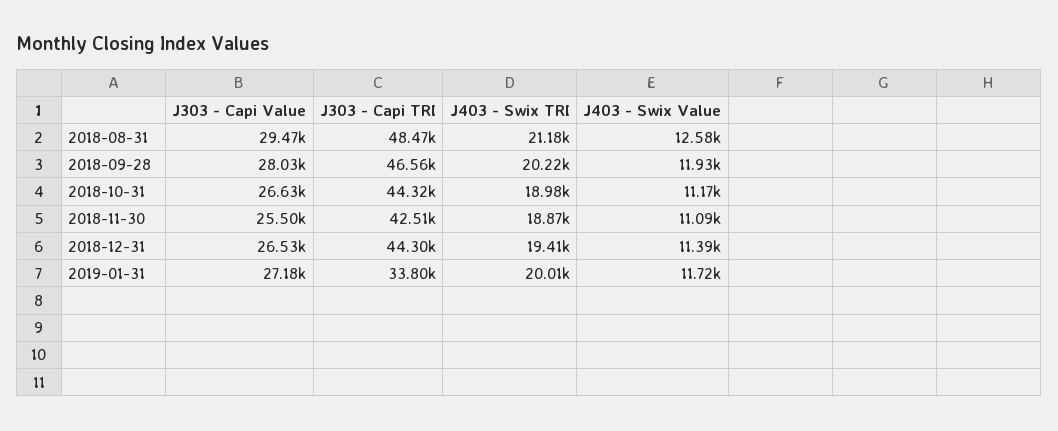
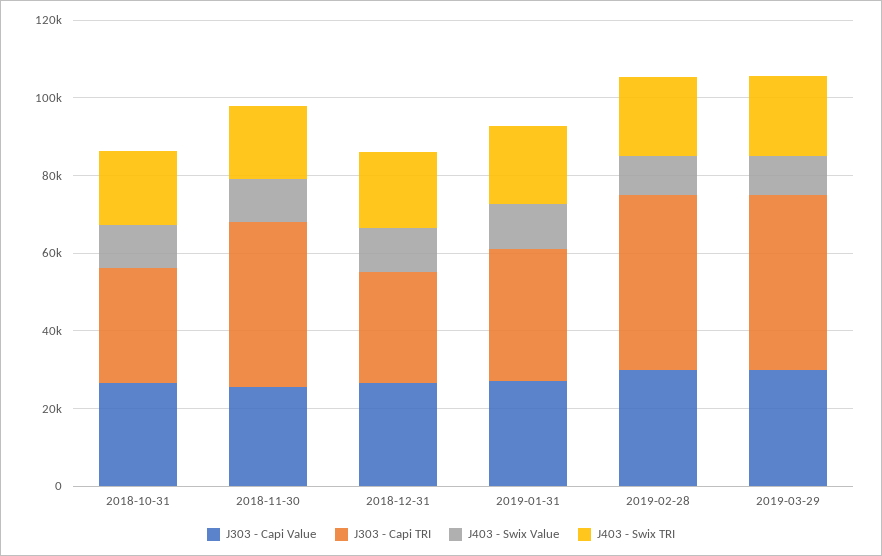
J303 - Capi Value, 2018-08-31: 29470 -> none
J303 - Capi TRI, 2018-08-31: 48470 -> none
J403 - Swix TRI, 2018-08-31: 21180 -> none
J403 - Swix Value, 2018-08-31: 12580 -> none
J303 - Capi Value, 2018-09-28: 28030 -> none
J303 - Capi TRI, 2018-09-28: 46560 -> none
J403 - Swix TRI, 2018-09-28: 20220 -> none
J403 - Swix Value, 2018-09-28: 11930 -> none
J303 - Capi TRI, 2018-10-31: 44320 -> 30000
J303 - Capi TRI, 2018-12-31: 44300 -> 30000
J303 - Capi Value, 2019-02-28: none -> 30000
J303 - Capi TRI, 2019-02-28: none -> 45000
J403 - Swix Value, 2019-02-28: none -> 10000
J403 - Swix TRI, 2019-02-28: none -> 20000
J303 - Capi Value, 2019-03-29: none -> 30000
J303 - Capi TRI, 2019-03-29: none -> 45000
J403 - Swix Value, 2019-03-29: none -> 10000
J403 - Swix TRI, 2019-03-29: none -> 20000

